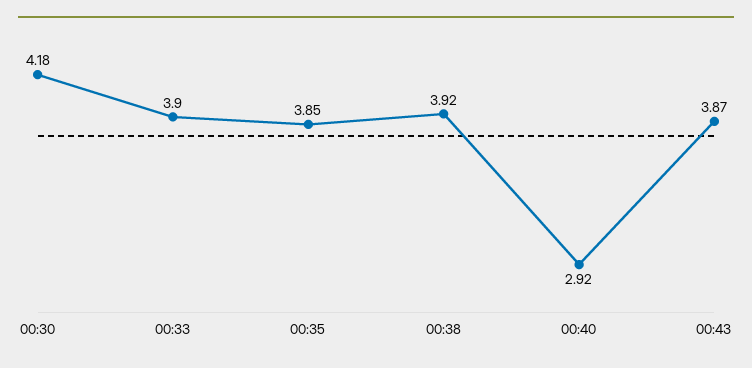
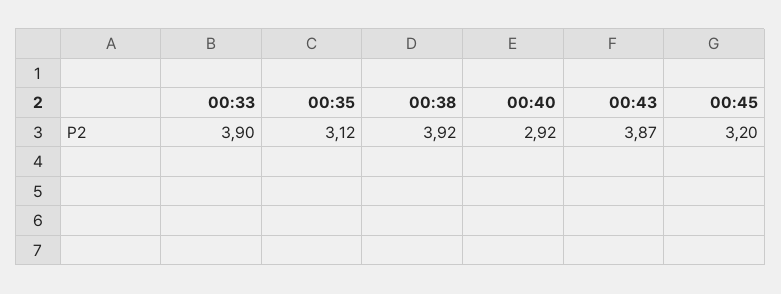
00:30: 4.18 -> none
00:35: 3.85 -> 3.12
00:45: none -> 3.2

